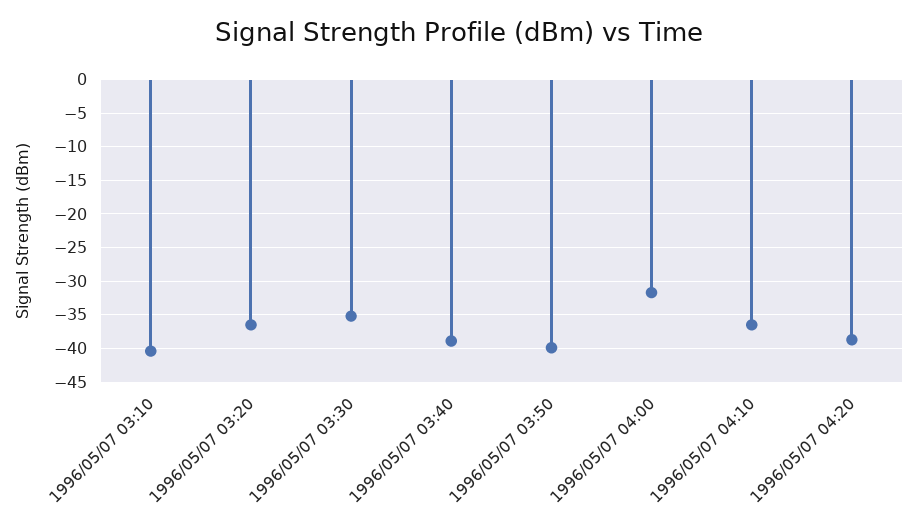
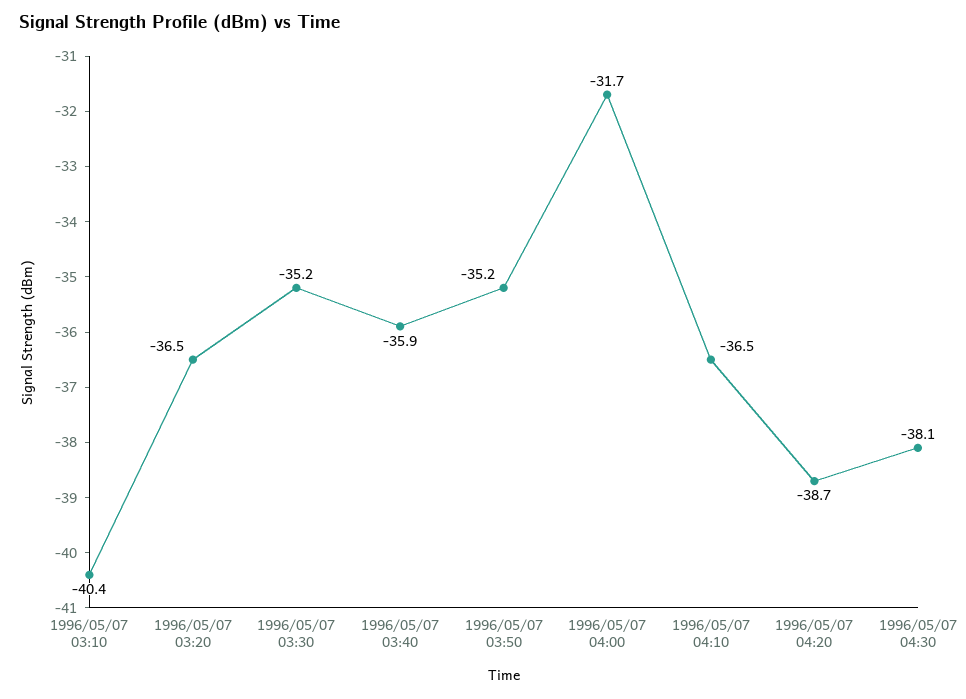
1996/05/07 03:40: -39 -> -35.9
1996/05/07 03:50: -40 -> -35.2
1996/05/07 04:30: none -> -38.1

